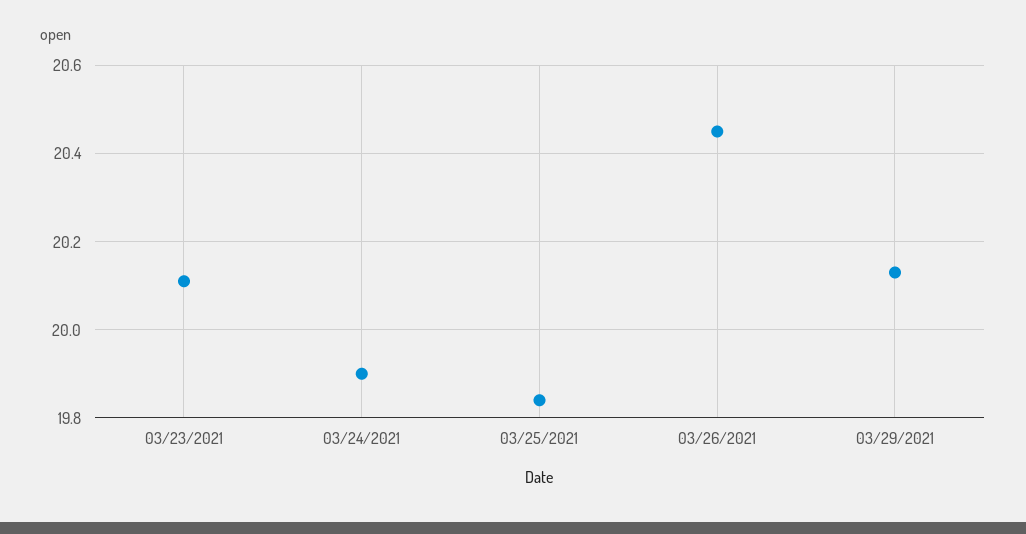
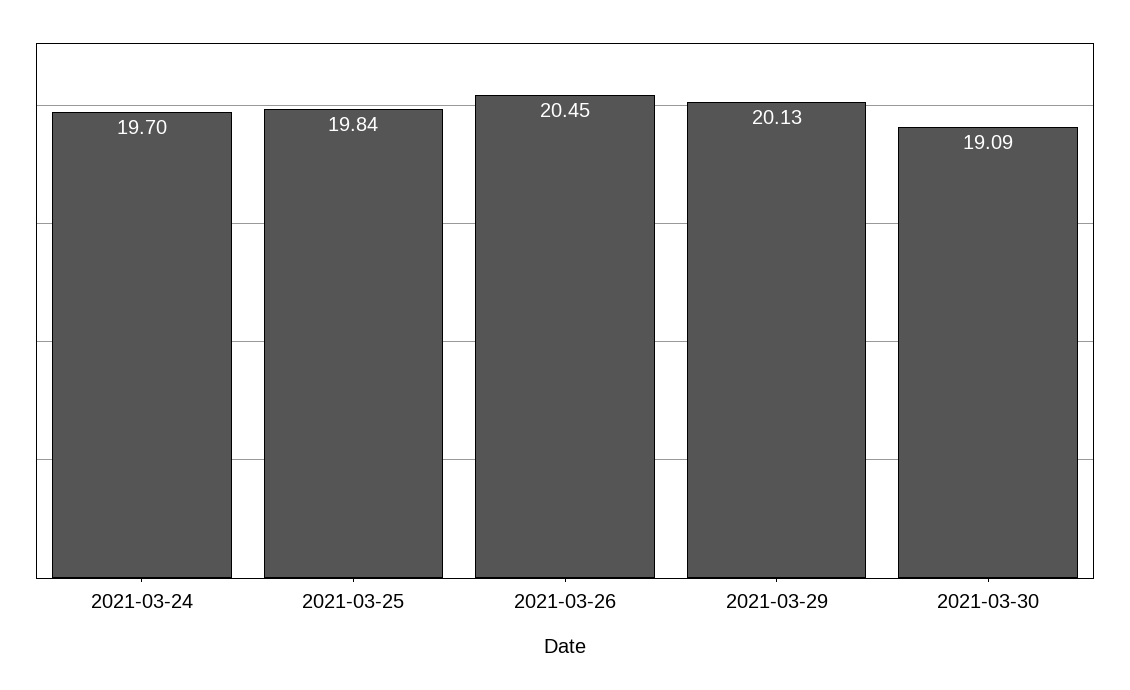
03/23/2021: 20.1 -> none
03/24/2021: 19.9 -> 19.7
2021-03-30: none -> 19.09

